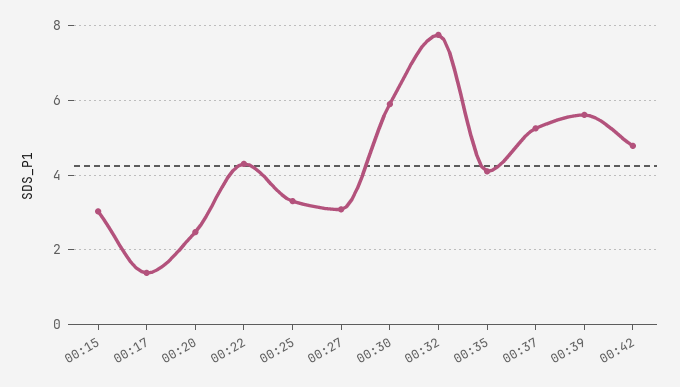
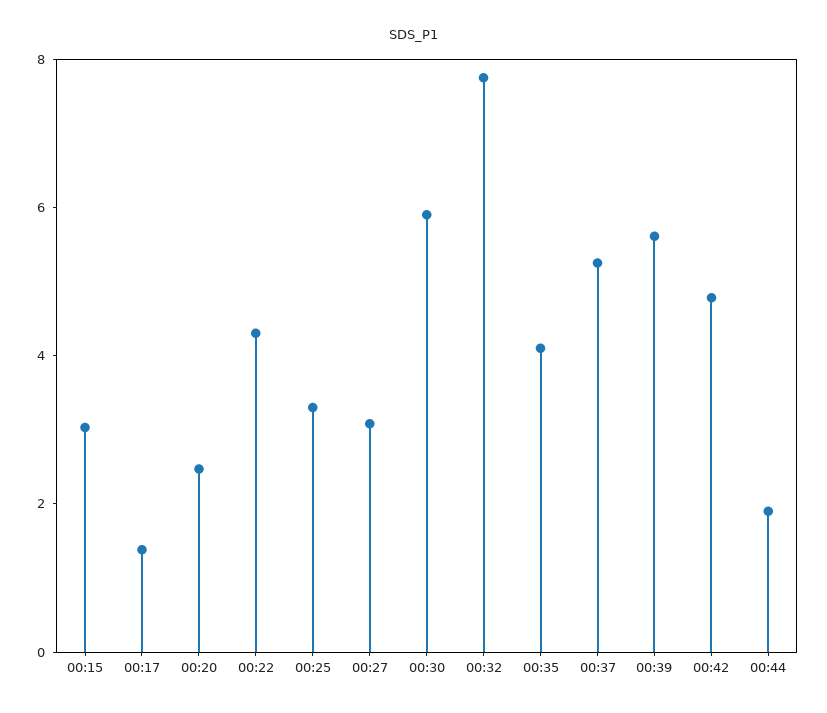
00:44: none -> 2

